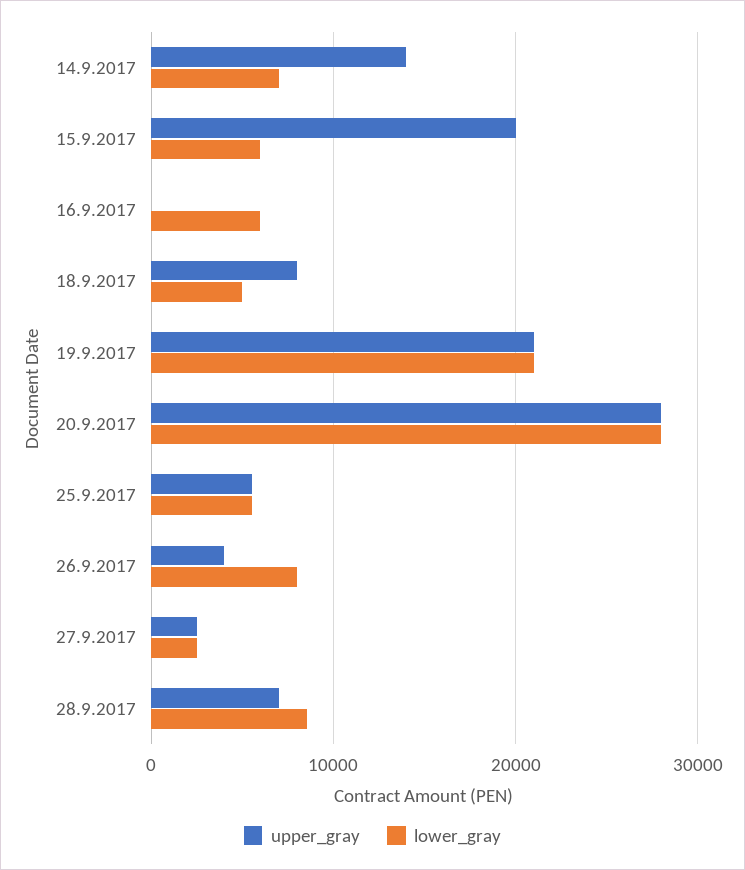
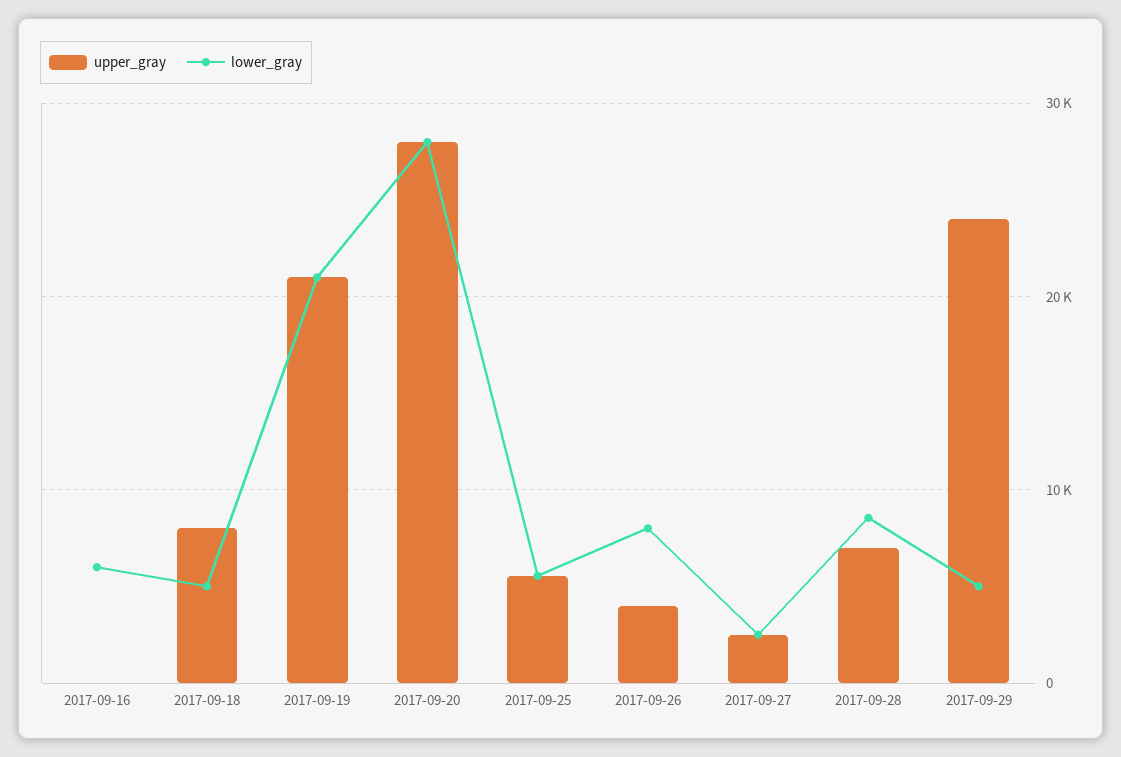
upper_gray, 14.9.2017: 14000 -> none
lower_gray, 14.9.2017: 7000 -> none
upper_gray, 15.9.2017: 20000 -> none
lower_gray, 15.9.2017: 6000 -> none
upper_gray, 2017-09-29: none -> 24000
lower_gray, 2017-09-29: none -> 5000

